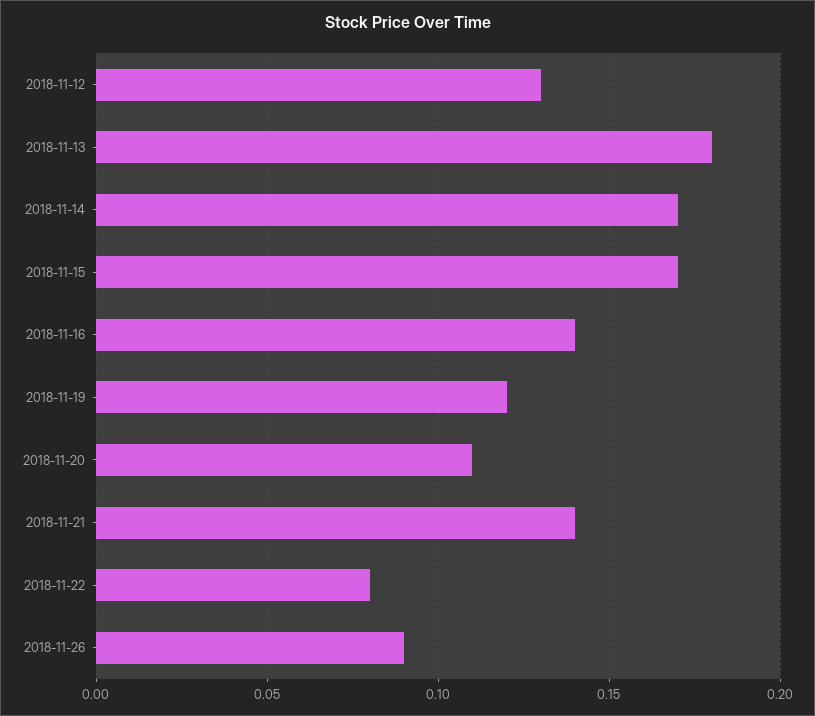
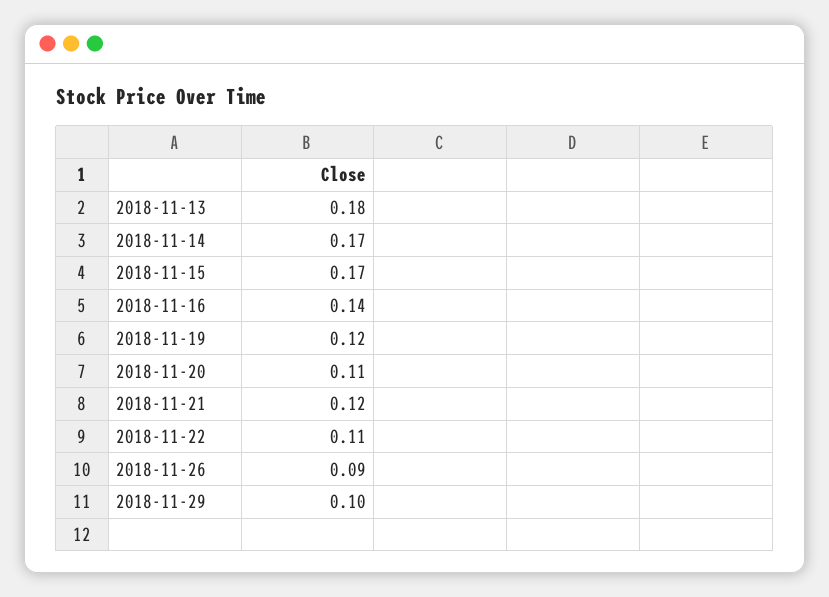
2018-11-12: 0.13 -> none
2018-11-21: 0.14 -> 0.12
2018-11-22: 0.08 -> 0.11
2018-11-29: none -> 0.1

